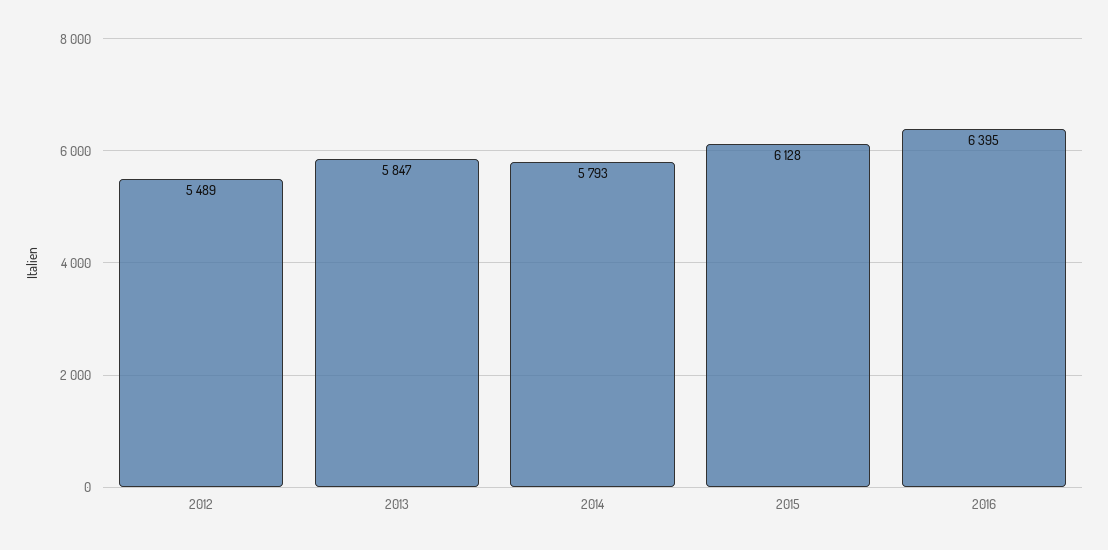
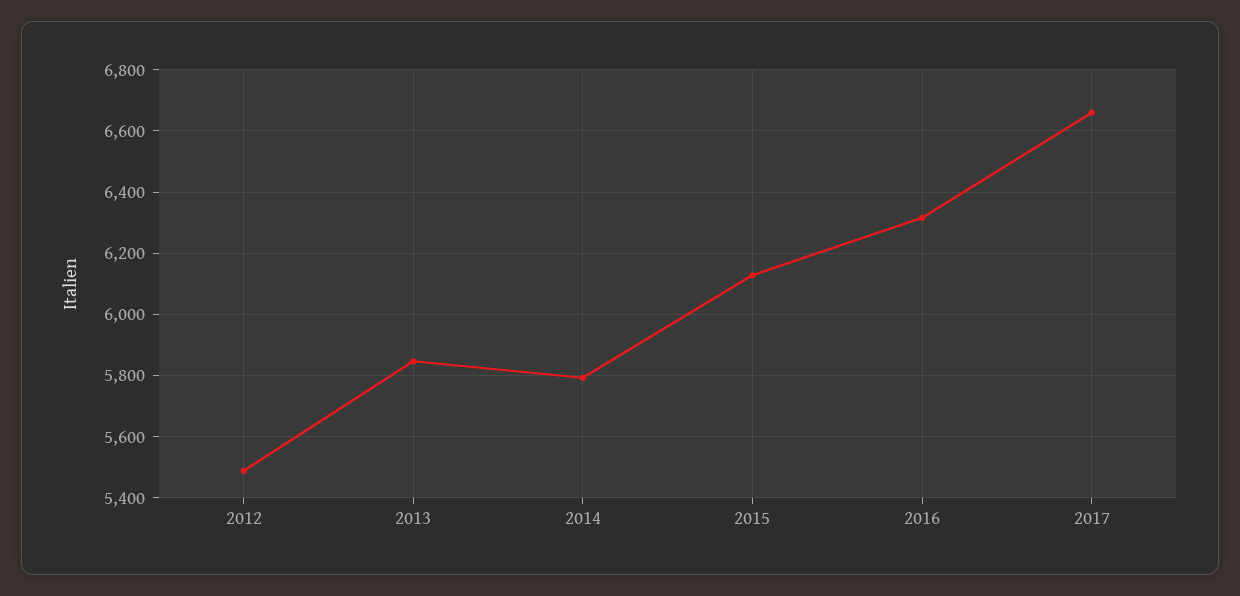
2016: 6395 -> 6320
2017: none -> 6660

